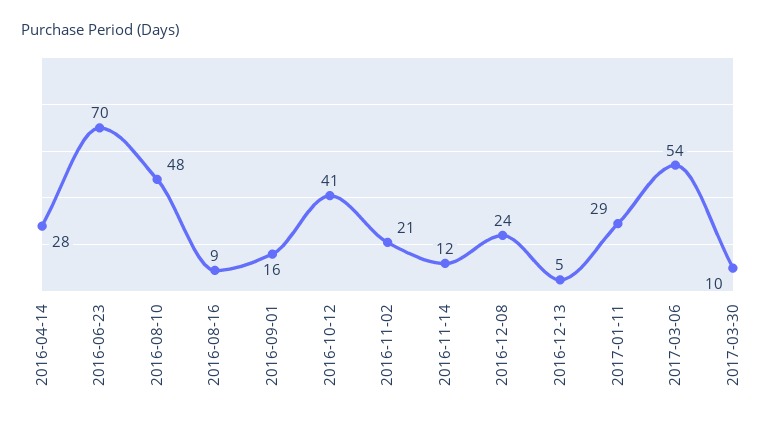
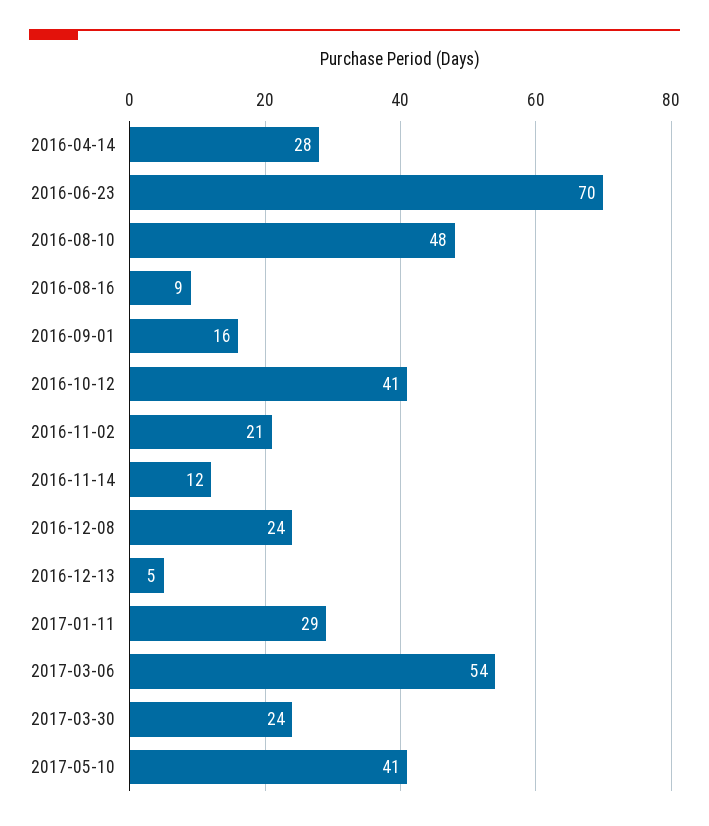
2017-03-30: 10 -> 24
2017-05-10: none -> 41

